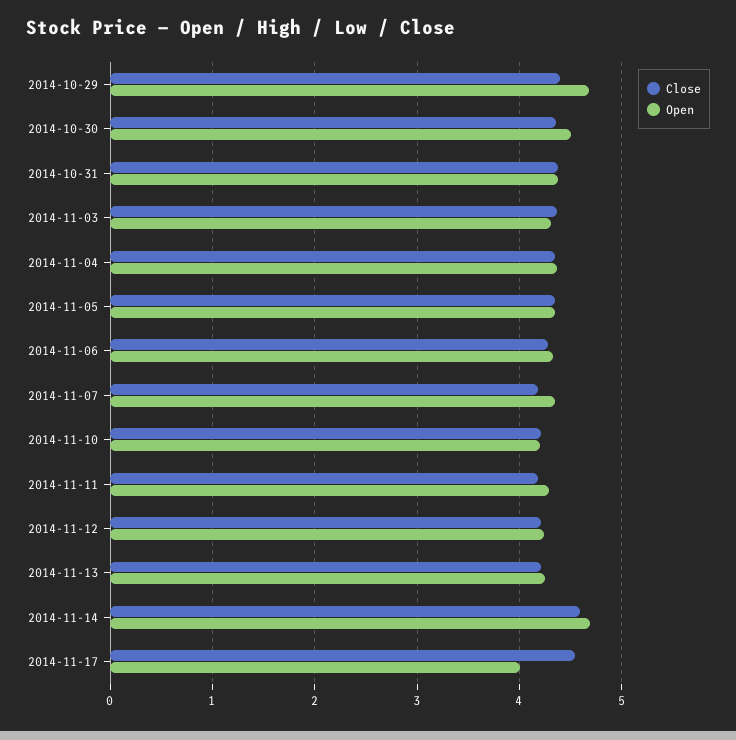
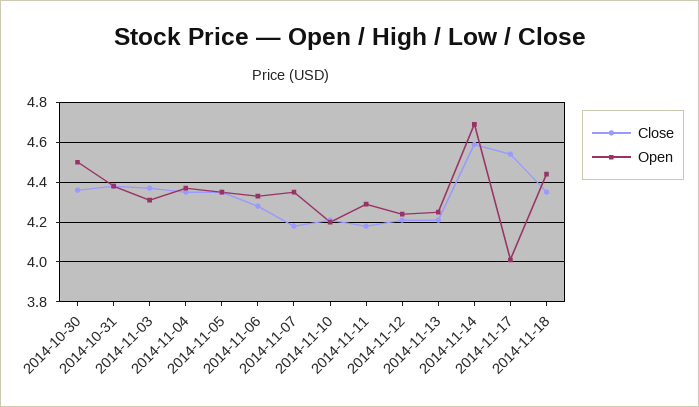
Close, 2014-10-29: 4.4 -> none
Open, 2014-10-29: 4.7 -> none
Close, 2014-11-18: none -> 4.35
Open, 2014-11-18: none -> 4.45

